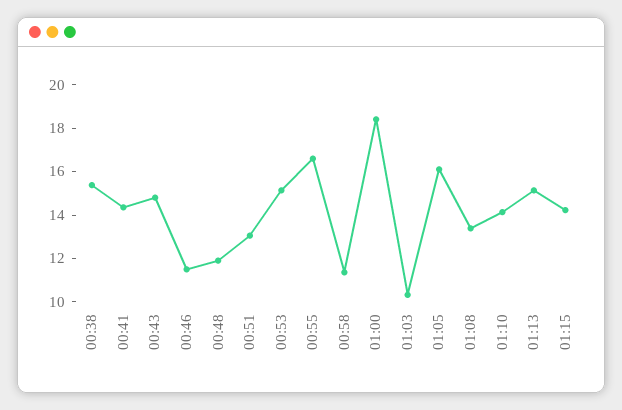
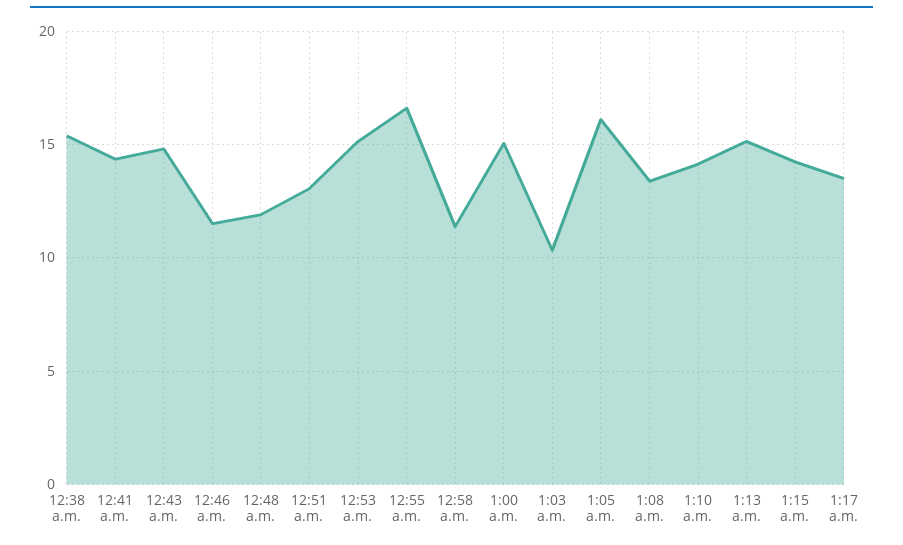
01:00: 18.5 -> 15
1:17 a.m.: none -> 13.5

